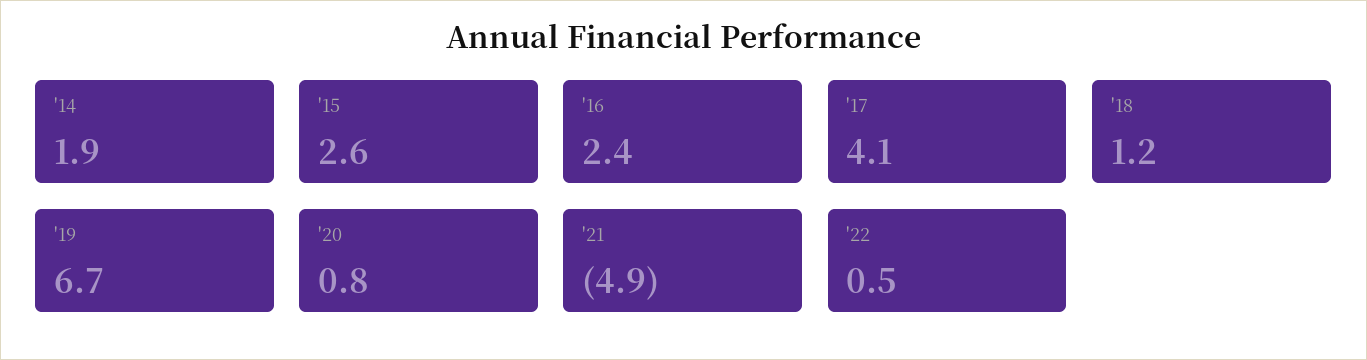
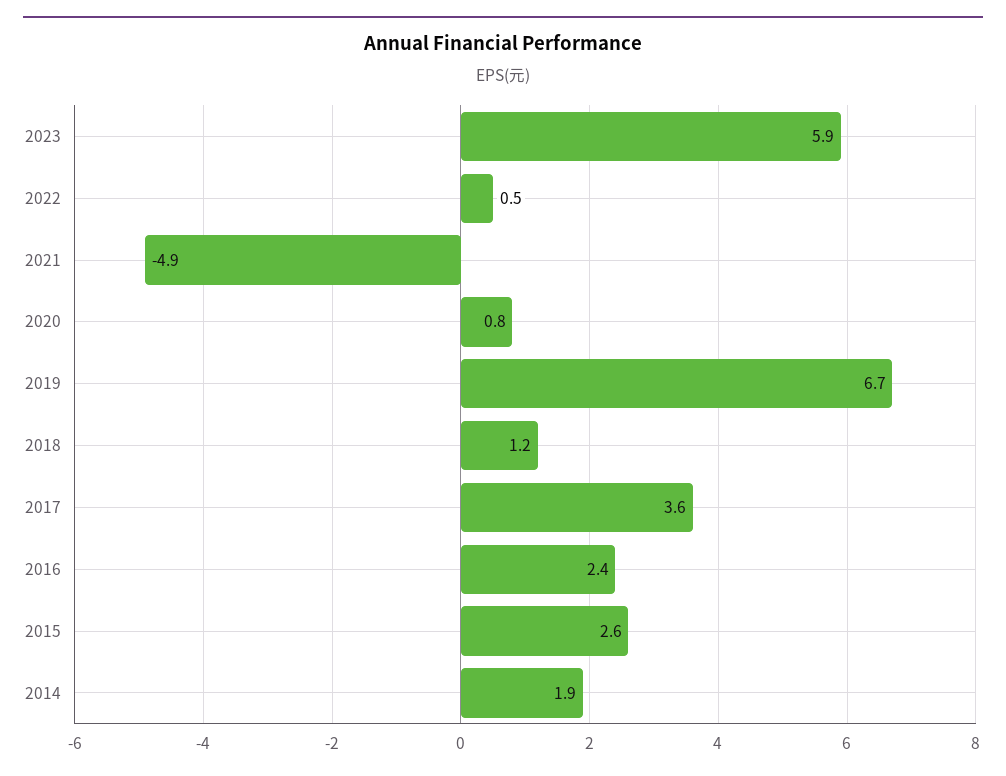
'17: 4.1 -> 3.6
2023: none -> 5.9

